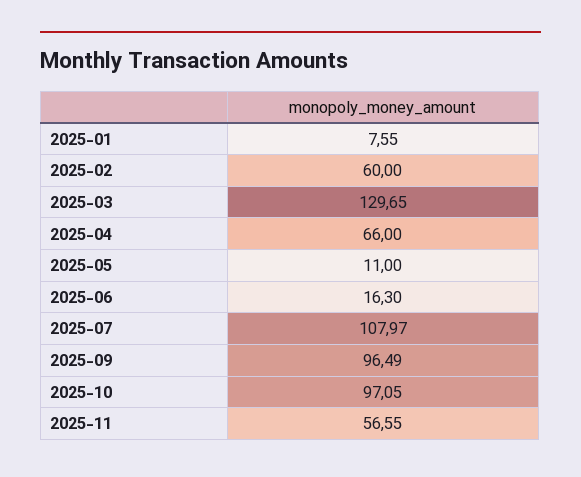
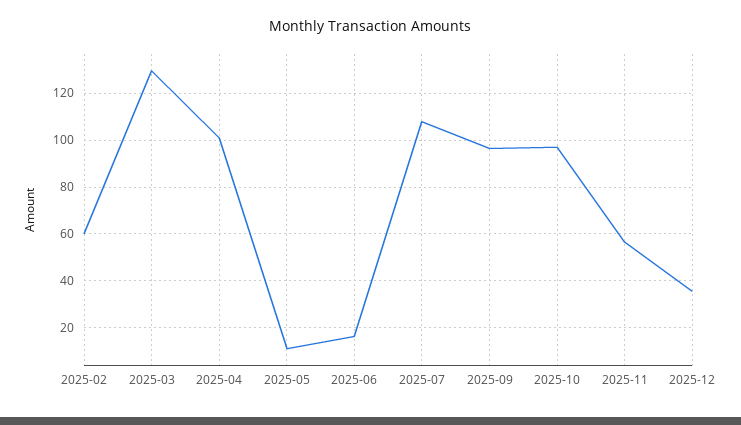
2025-01: 7.55 -> none
2025-04: 66 -> 100
2025-12: none -> 35

